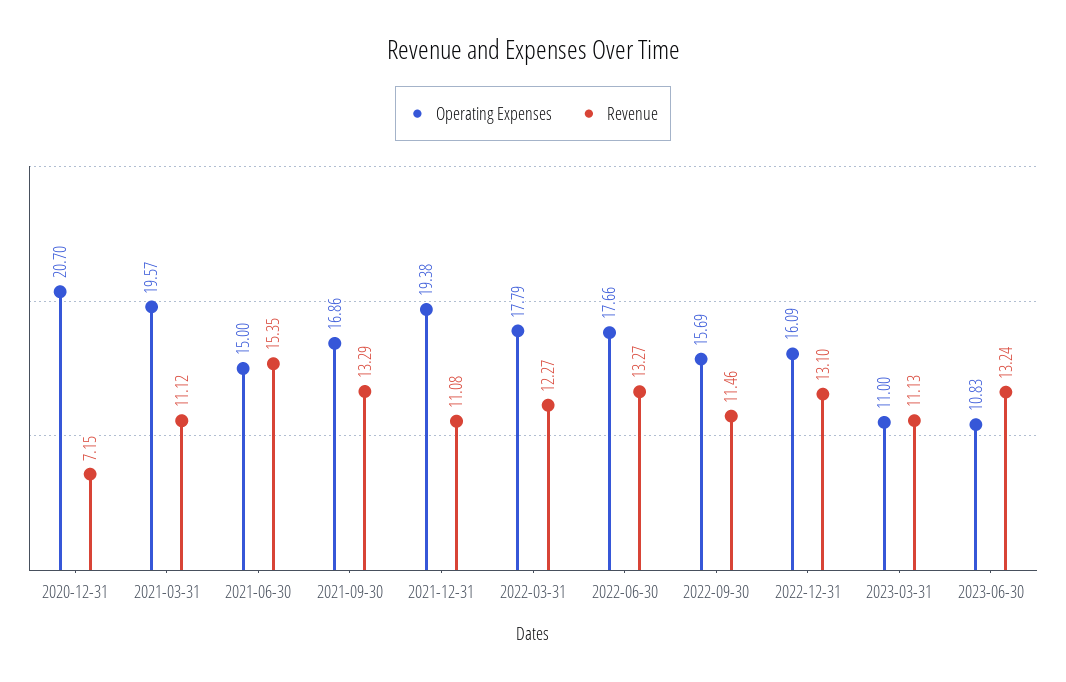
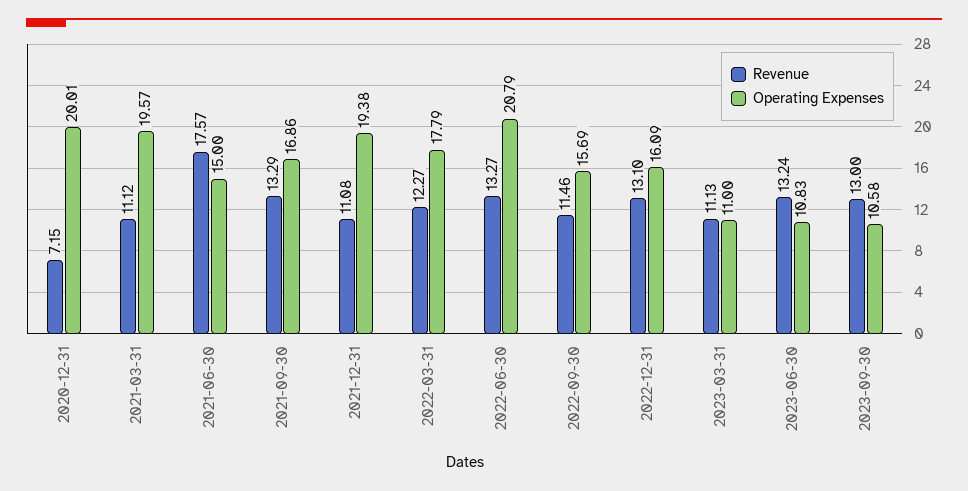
Operating Expenses, 2020-12-31: 20.7 -> 20.01
Revenue, 2021-06-30: 15.35 -> 17.57
Operating Expenses, 2022-06-30: 17.66 -> 20.79
Revenue, 2023-09-30: none -> 13
Operating Expenses, 2023-09-30: none -> 10.58

